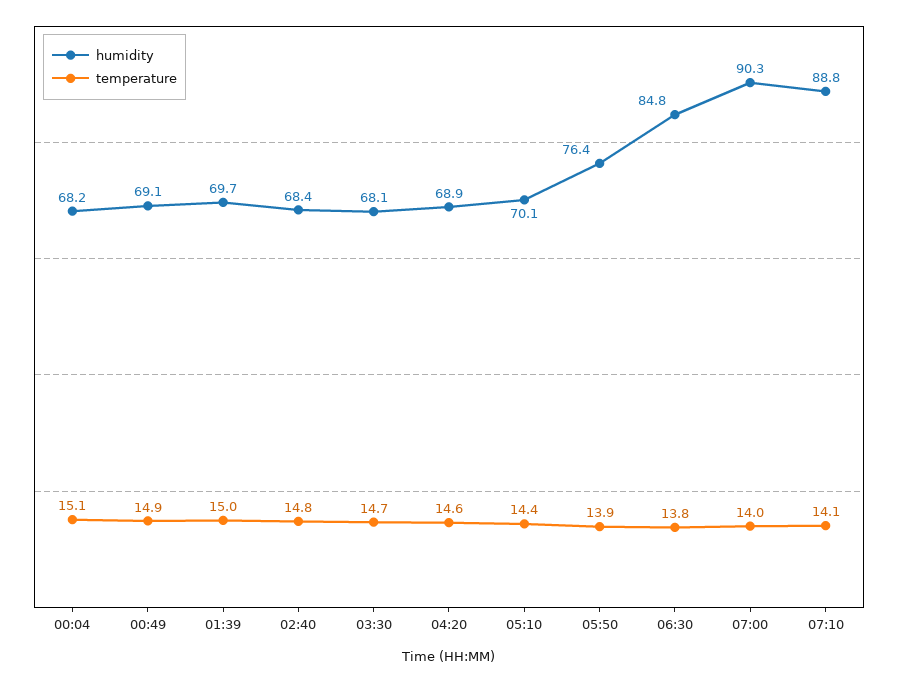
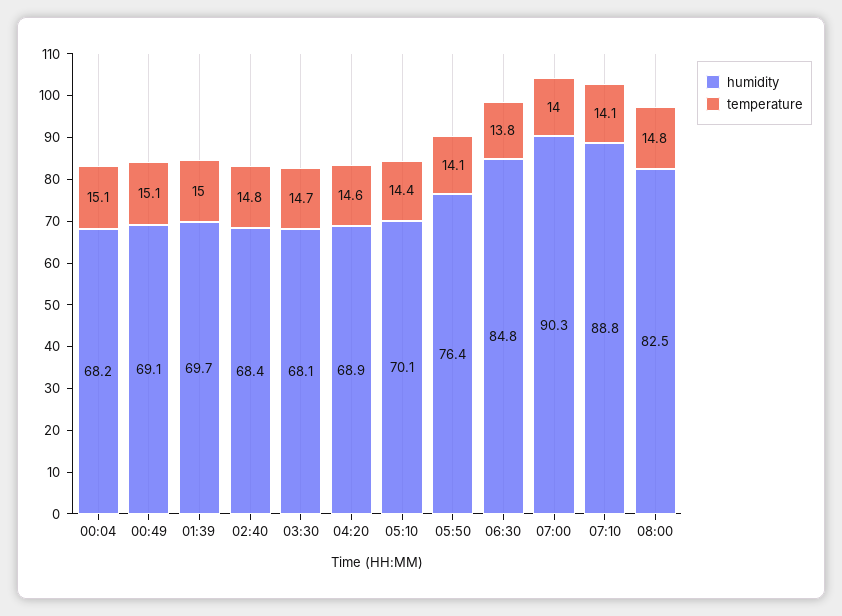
temperature, 00:49: 14.9 -> 15.1
temperature, 05:50: 13.9 -> 14.1
humidity, 08:00: none -> 82.5
temperature, 08:00: none -> 14.8

